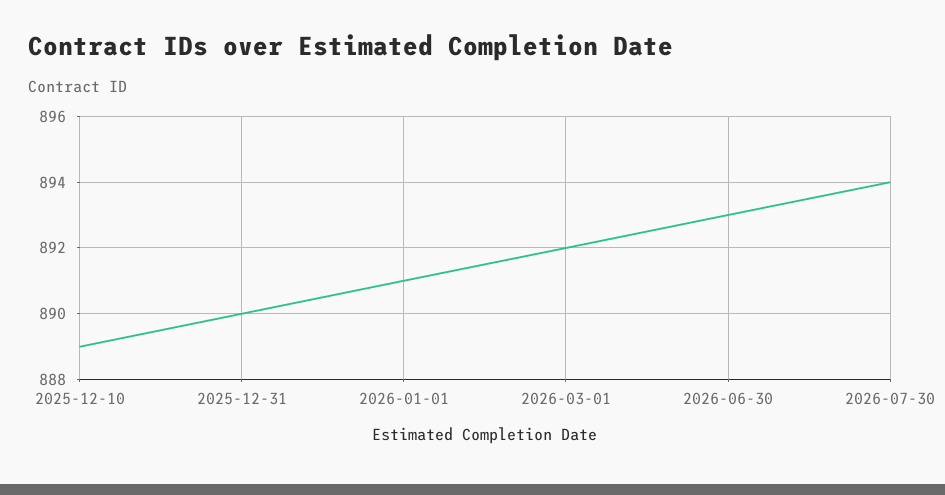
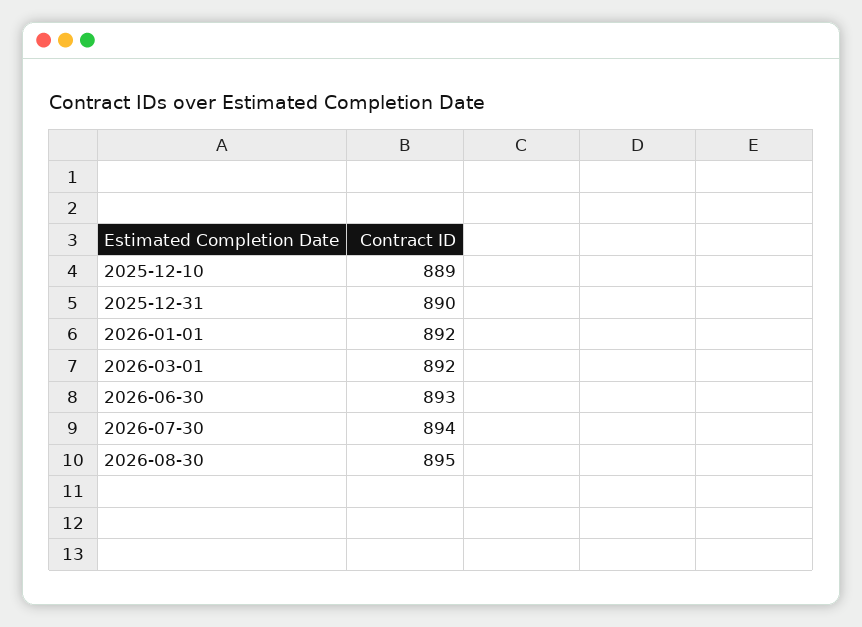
2026-01-01: 891 -> 892
2026-08-30: none -> 895

